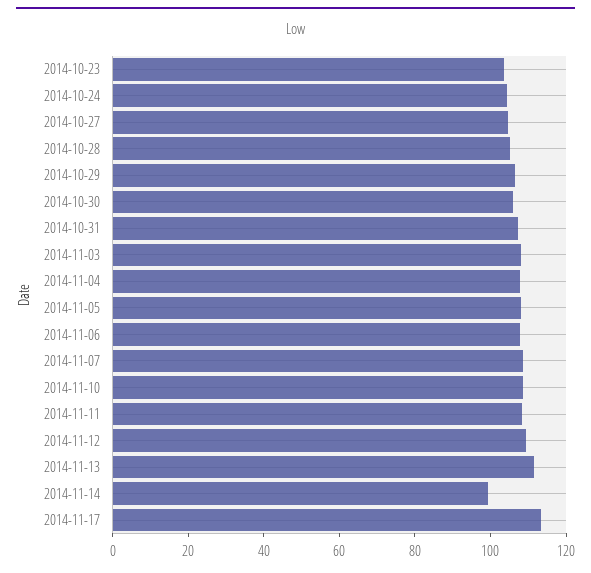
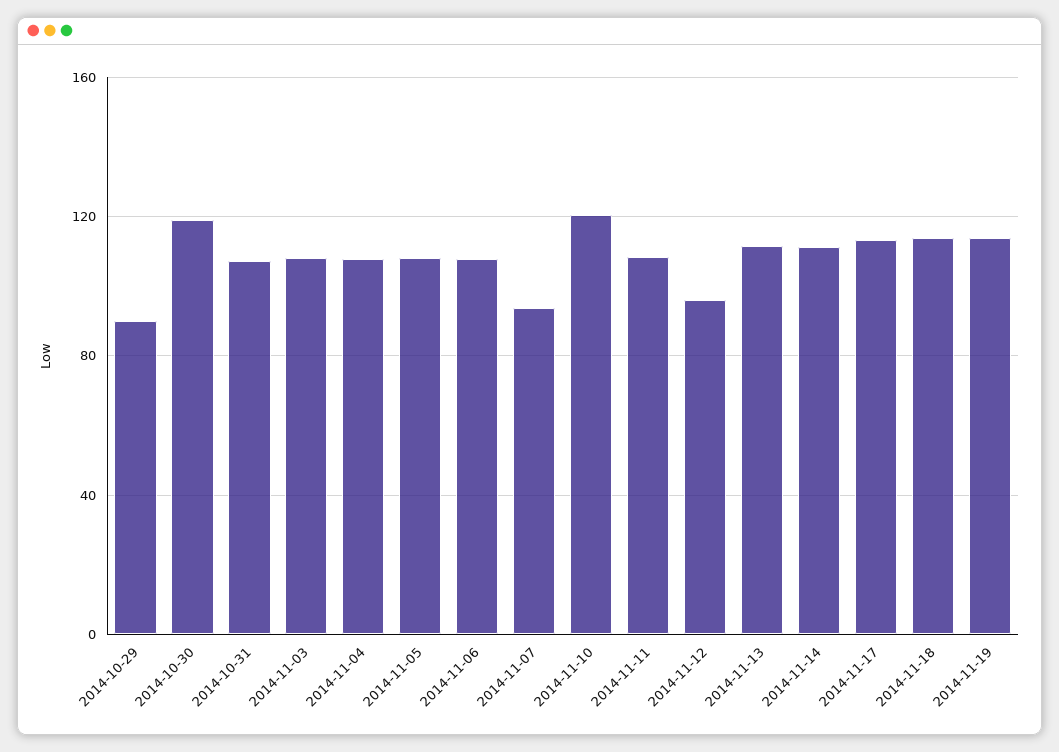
2014-10-23: 105 -> none
2014-10-24: 105 -> none
2014-10-27: 105 -> none
2014-10-28: 105 -> none
2014-10-29: 105 -> 90
2014-10-30: 105 -> 120
2014-11-07: 110 -> 95
2014-11-10: 110 -> 120
2014-11-12: 110 -> 95
2014-11-14: 100 -> 110
2014-11-18: none -> 115
2014-11-19: none -> 115

